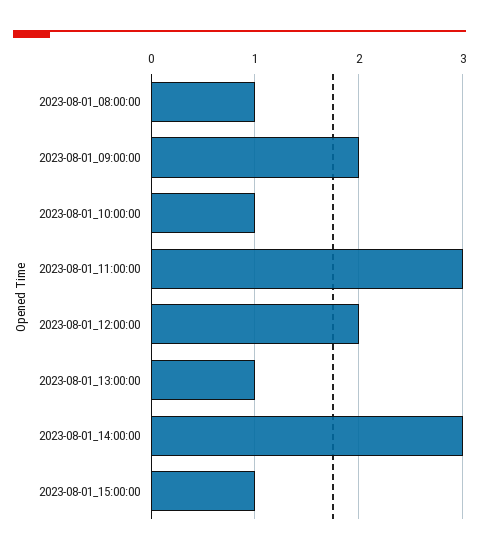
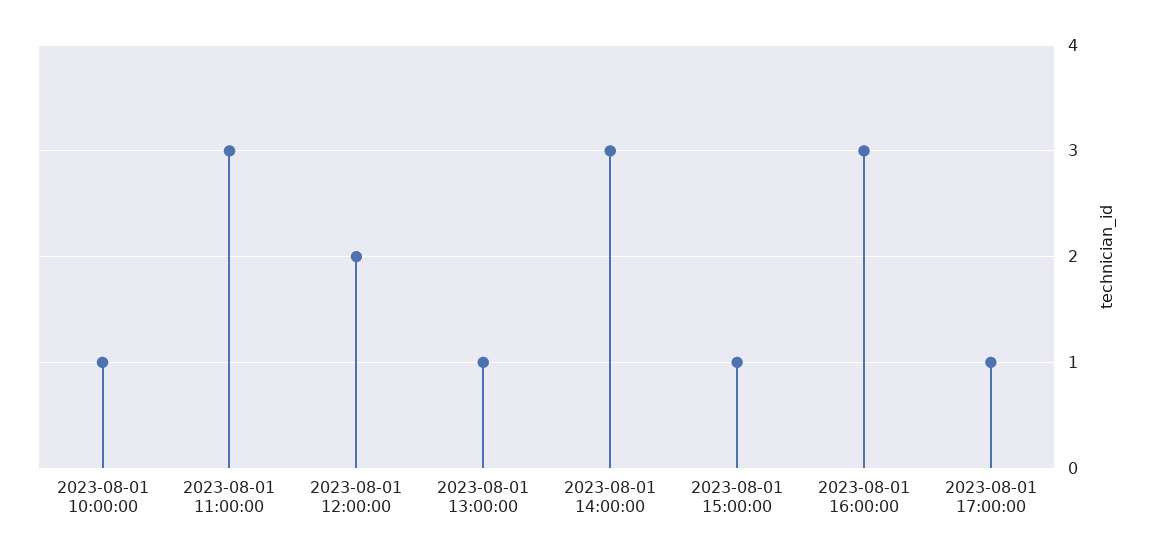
2023-08-01_08:00:00: 1 -> none
2023-08-01_09:00:00: 2 -> none
2023-08-01 16:00:00: none -> 3
2023-08-01 17:00:00: none -> 1

